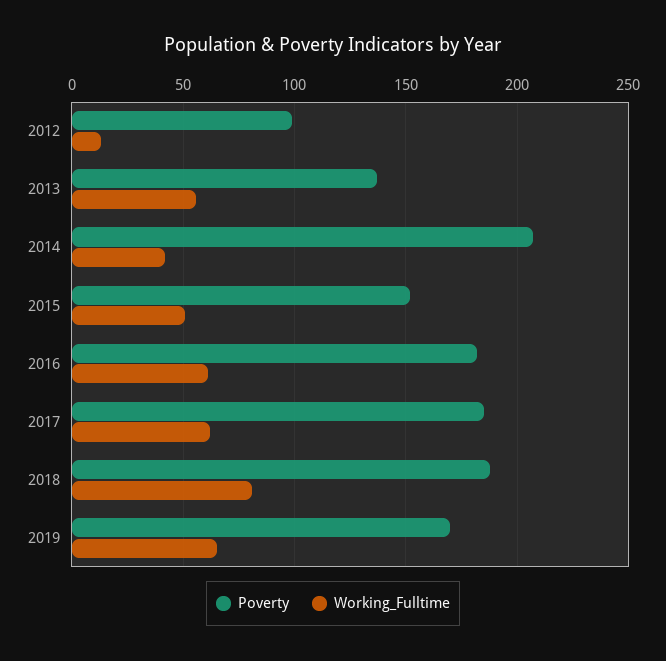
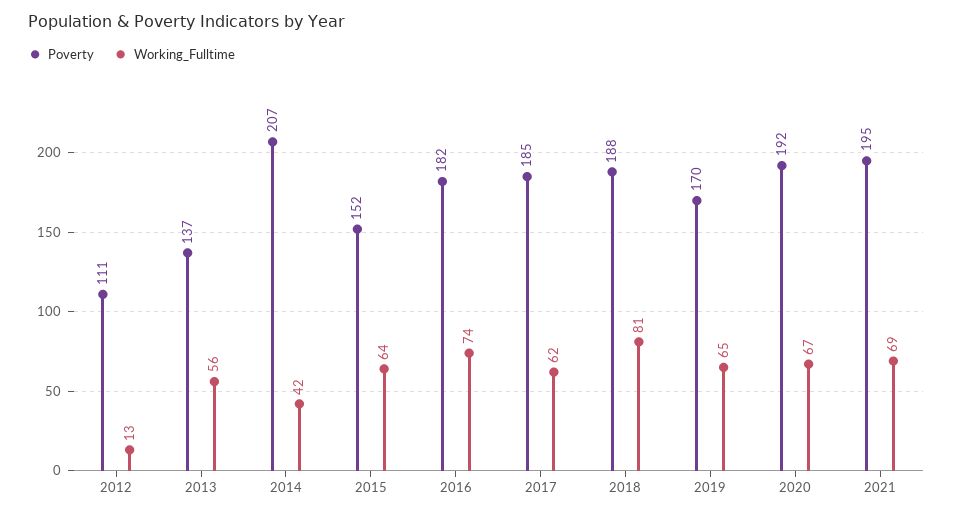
Poverty, 2012: 100 -> 111
Working_Fulltime, 2015: 50 -> 64
Working_Fulltime, 2016: 60 -> 74
Poverty, 2020: none -> 192
Working_Fulltime, 2020: none -> 67
Poverty, 2021: none -> 195
Working_Fulltime, 2021: none -> 69

